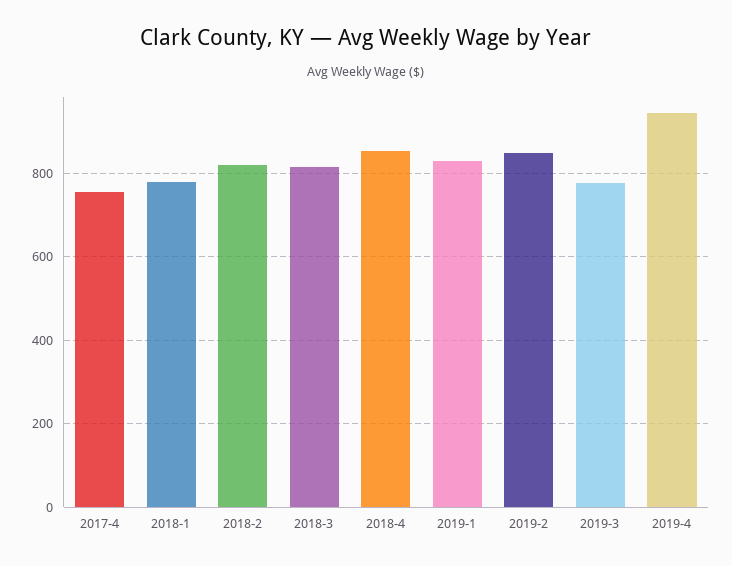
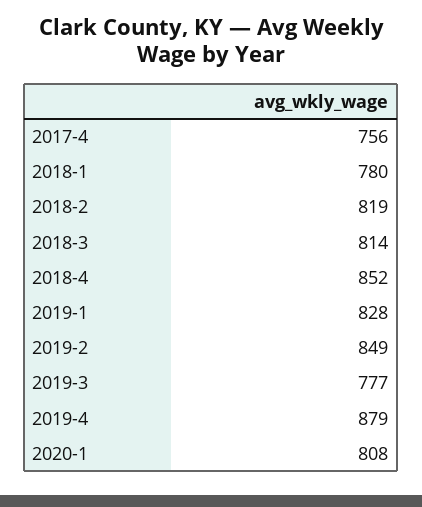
2019-4: 940 -> 879
2020-1: none -> 808

